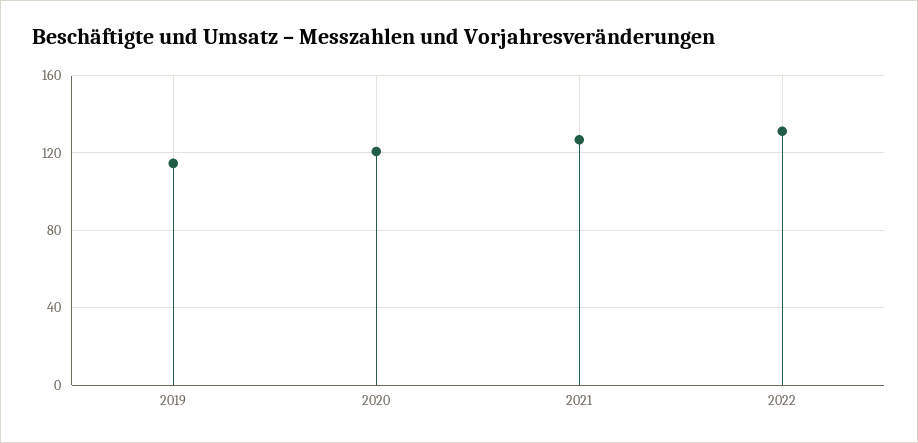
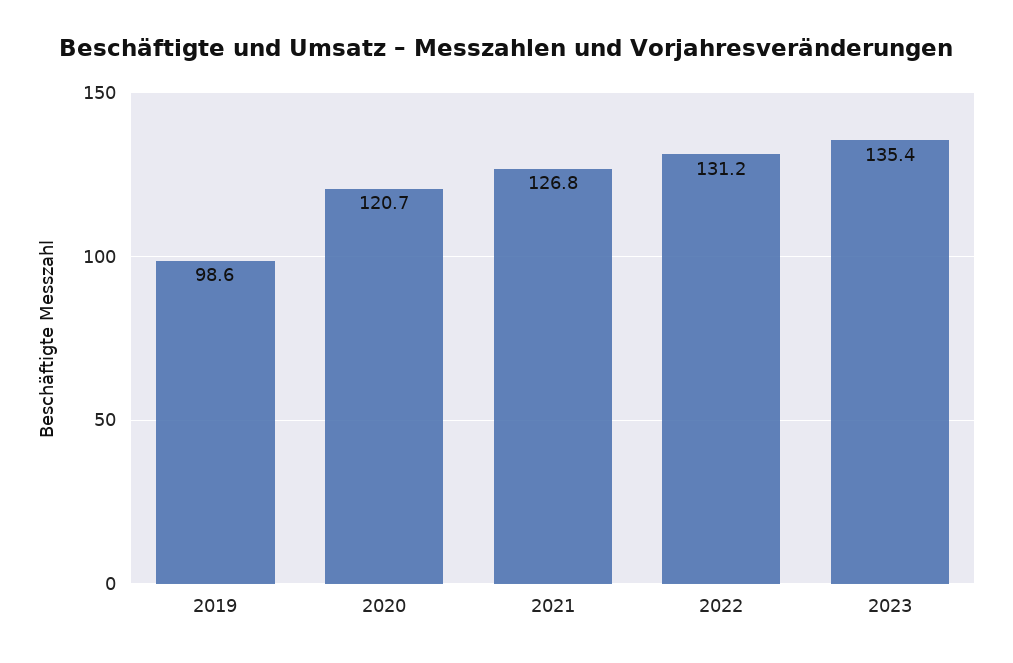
2019: 115 -> 98.6
2023: none -> 135.4

